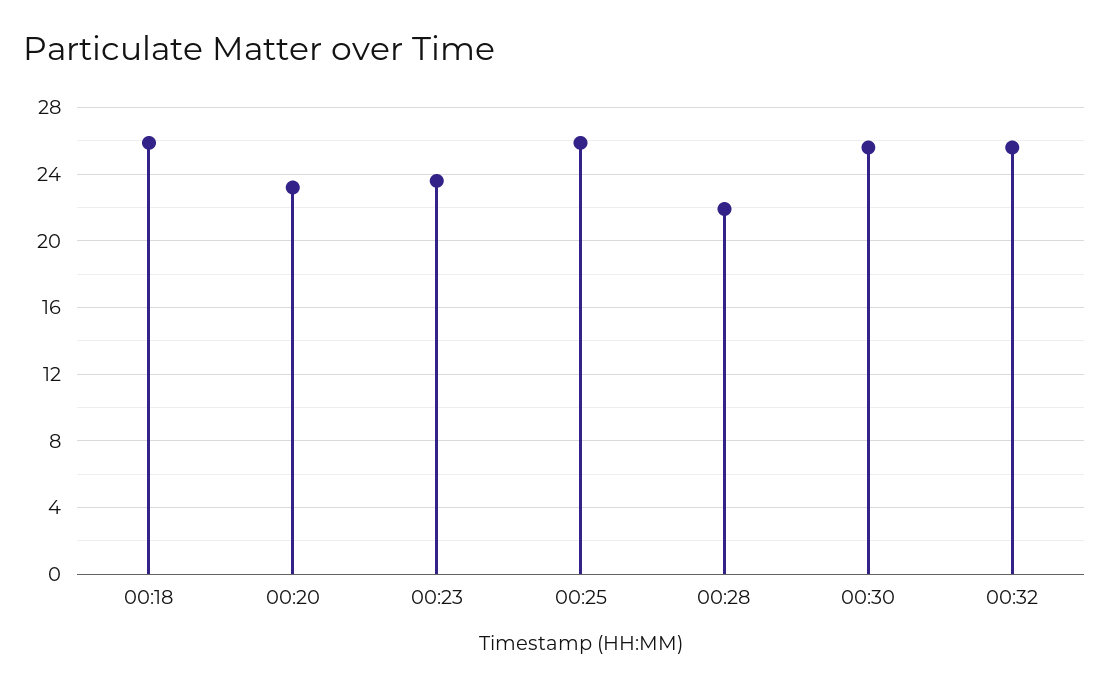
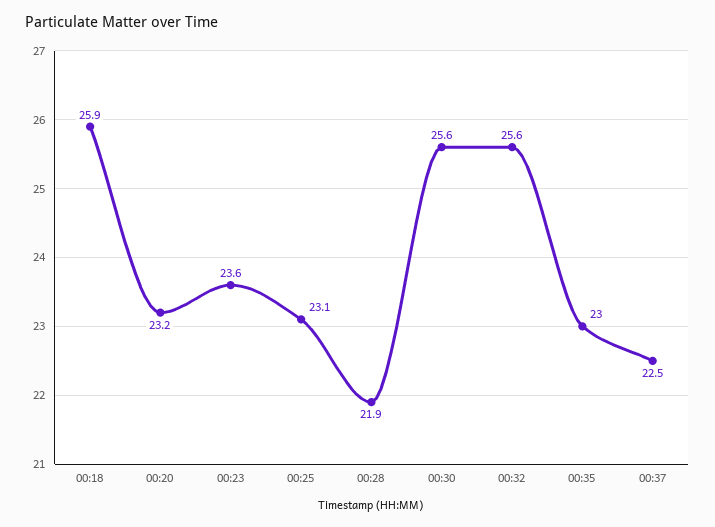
00:25: 26 -> 23.1
00:35: none -> 23
00:37: none -> 22.5

